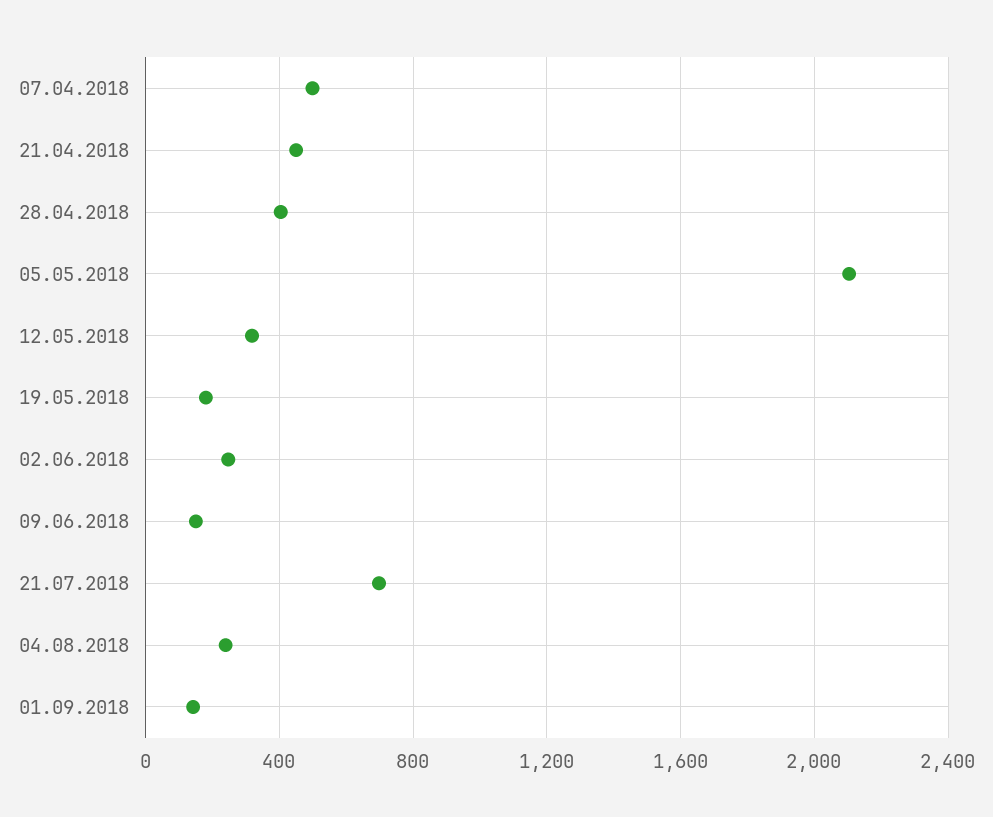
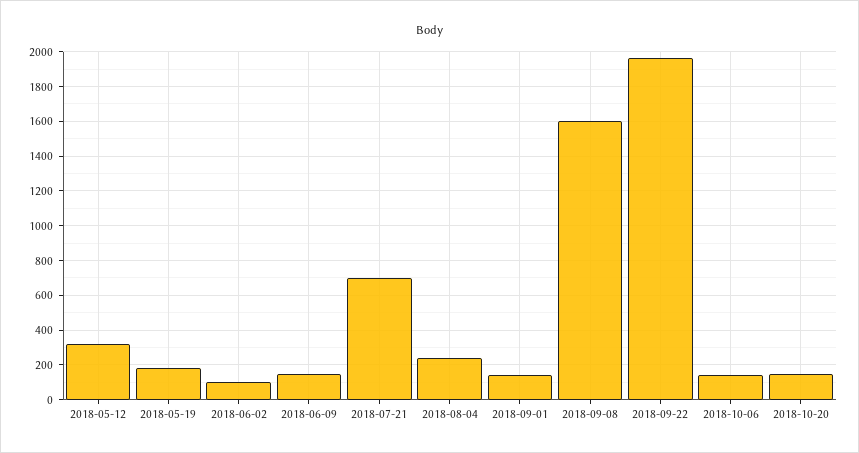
07.04.2018: 500 -> none
21.04.2018: 450 -> none
28.04.2018: 400 -> none
05.05.2018: 2100 -> none
02.06.2018: 250 -> 100
2018-09-08: none -> 1600
2018-09-22: none -> 1950
2018-10-06: none -> 150
2018-10-20: none -> 150

